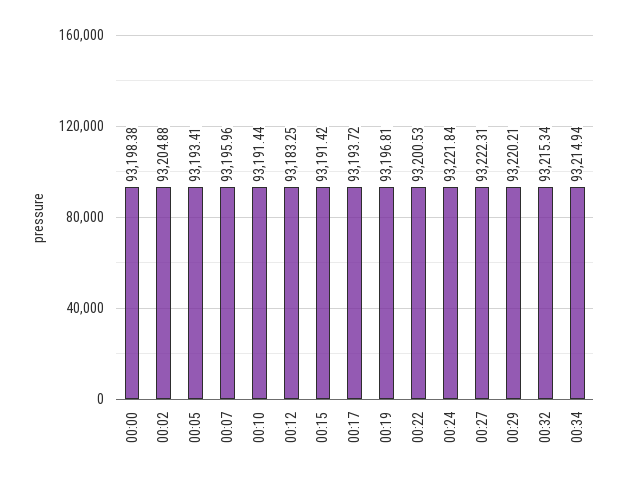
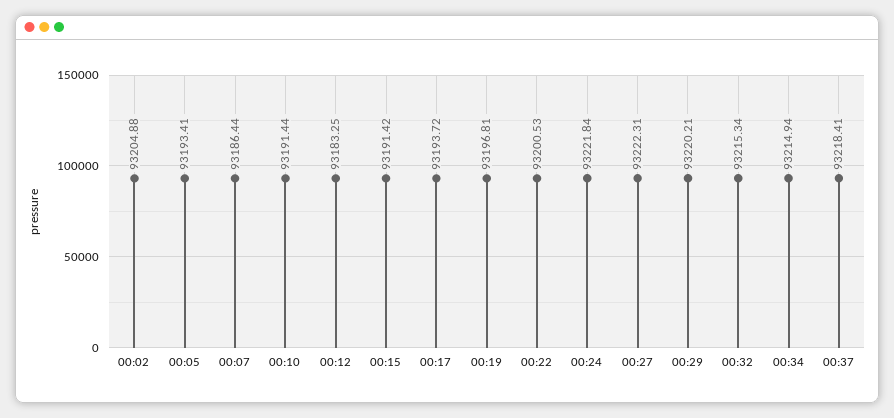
00:00: 93198.38 -> none
00:07: 93195.96 -> 93186.44
00:37: none -> 93218.41

